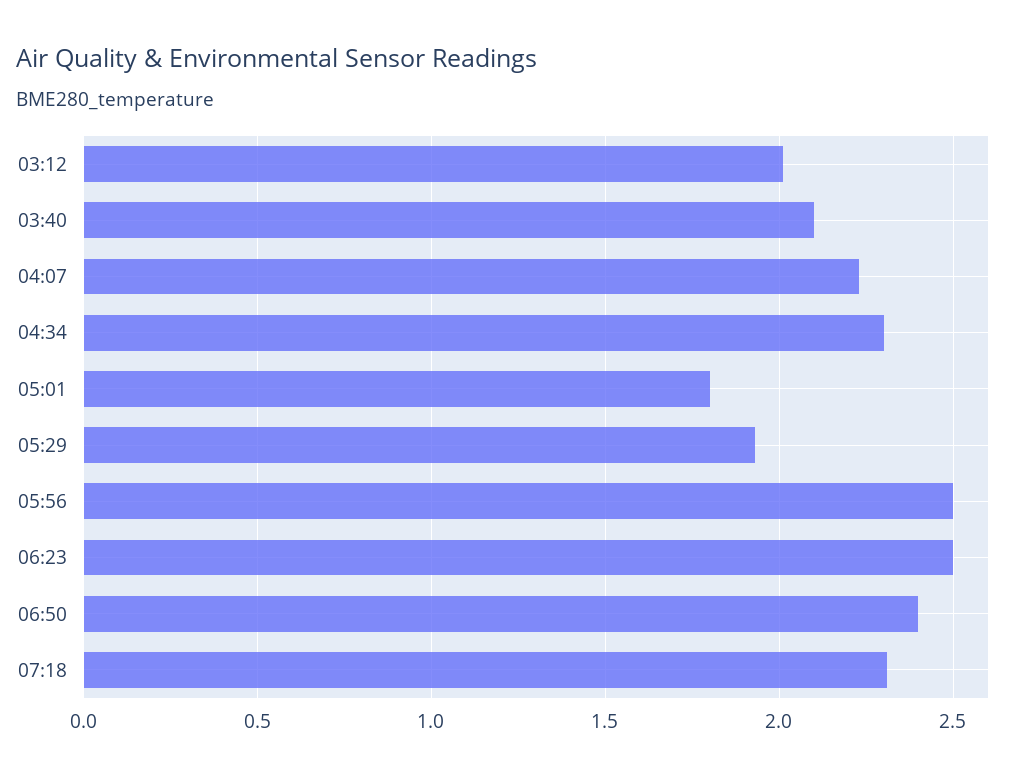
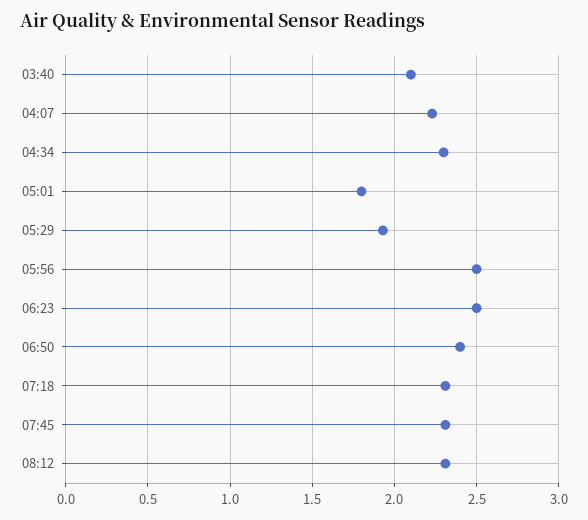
03:12: 2 -> none
07:45: none -> 2.3
08:12: none -> 2.3

